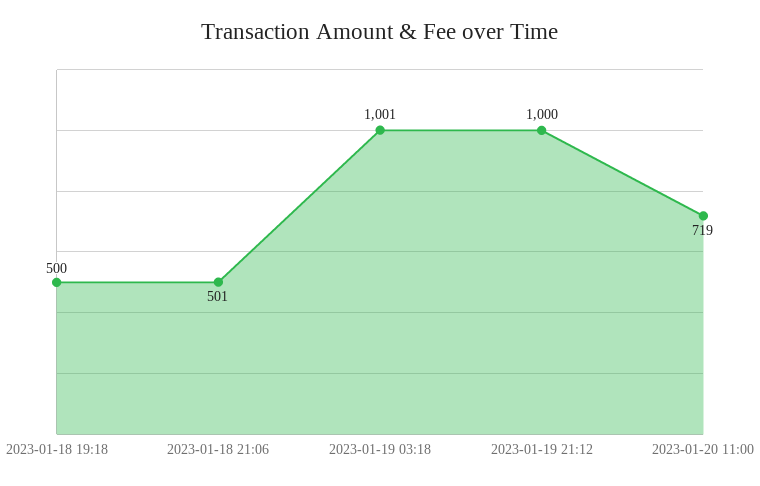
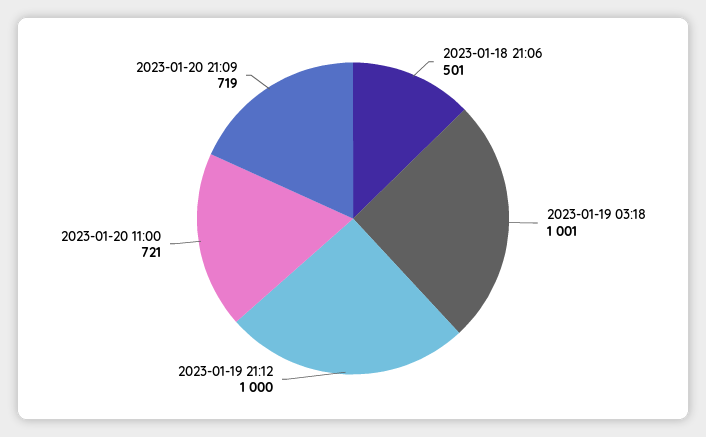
2023-01-18 19:18: 500 -> none
2023-01-20 11:00: 719 -> 721
2023-01-20 21:09: none -> 719

